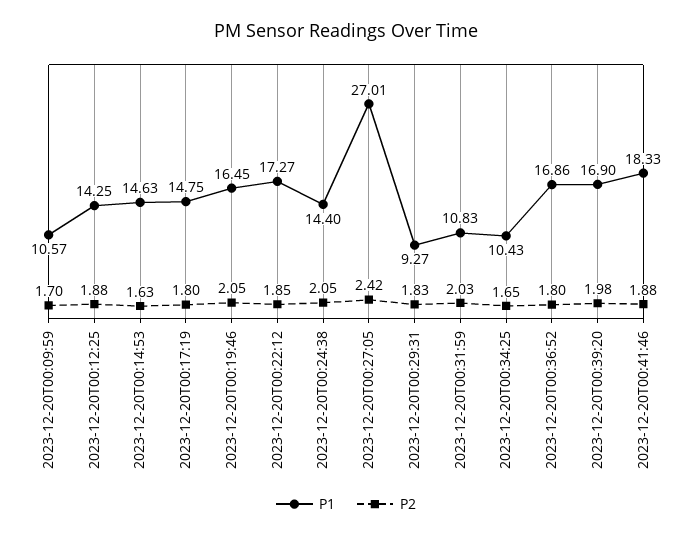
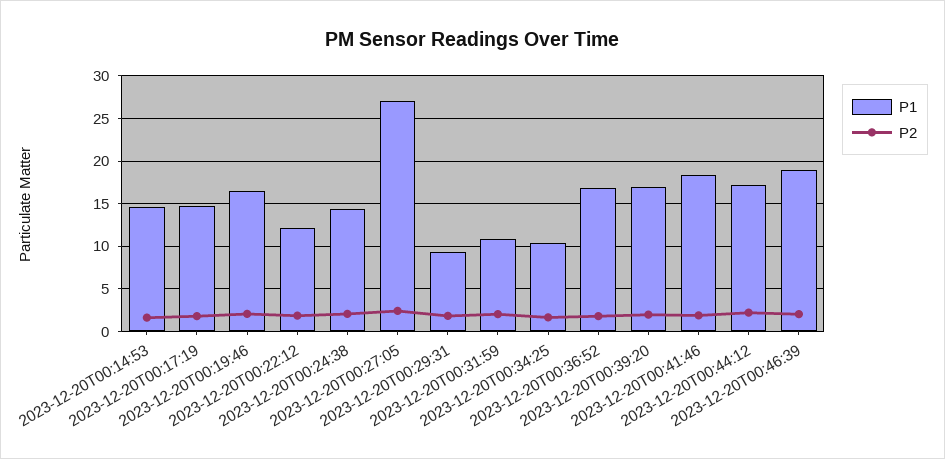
P1, 2023-12-20T00:09:59: 10.57 -> none
P2, 2023-12-20T00:09:59: 1.7 -> none
P1, 2023-12-20T00:12:25: 14.25 -> none
P2, 2023-12-20T00:12:25: 1.88 -> none
P1, 2023-12-20T00:22:12: 17.27 -> 12
P1, 2023-12-20T00:44:12: none -> 17
P2, 2023-12-20T00:44:12: none -> 2
P1, 2023-12-20T00:46:39: none -> 19
P2, 2023-12-20T00:46:39: none -> 2

